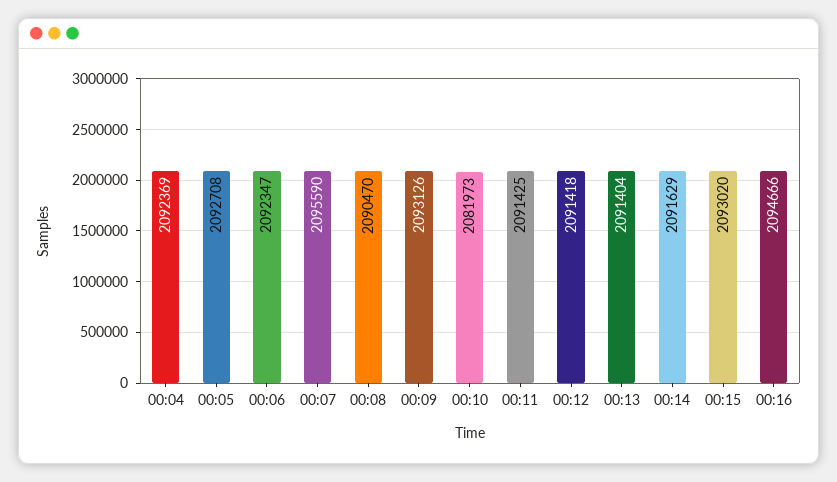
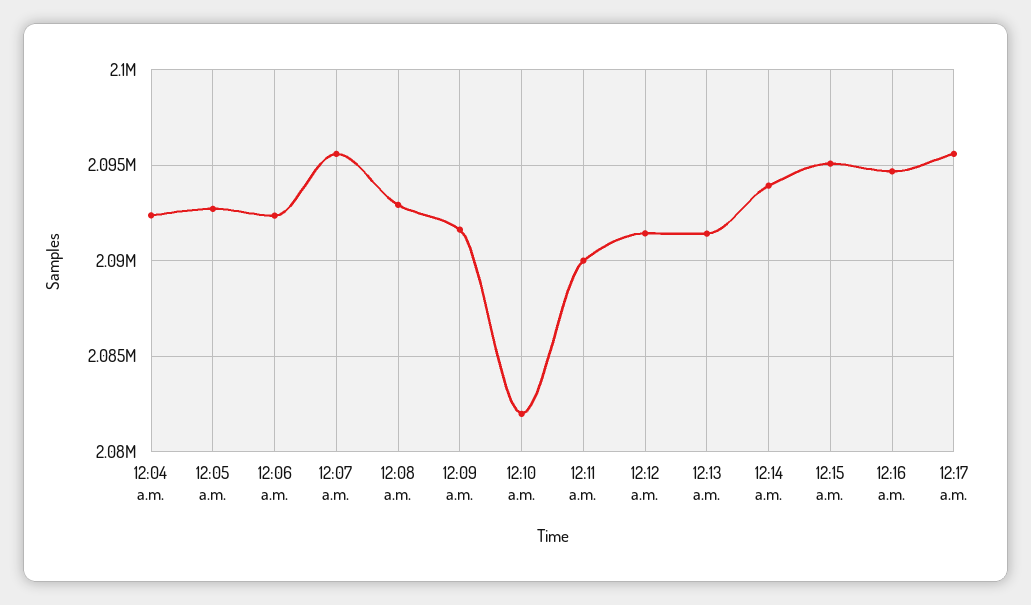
00:08: 2090470 -> 2093000
00:09: 2093126 -> 2091500
00:11: 2091425 -> 2090000
00:14: 2091629 -> 2094000
00:15: 2093020 -> 2095000
12:17 a.m.: none -> 2095500

